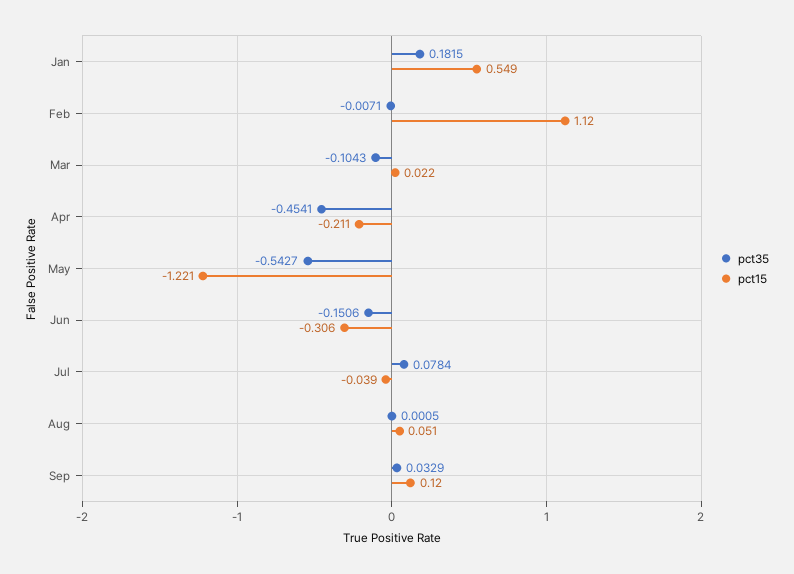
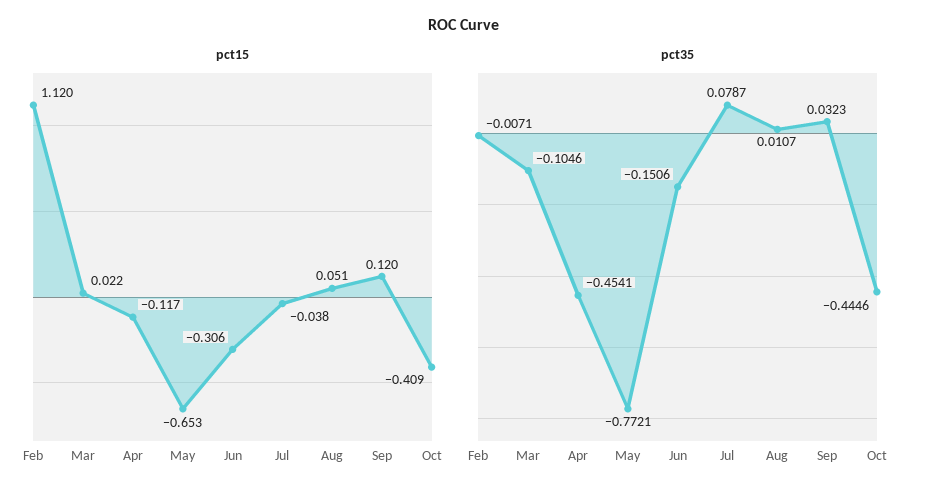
pct35, Jan: 0.1815 -> none
pct15, Jan: 0.549 -> none
pct35, Mar: -0.1043 -> -0.1046
pct15, Apr: -0.211 -> -0.117
pct35, May: -0.5427 -> -0.7721
pct15, May: -1.221 -> -0.653
pct35, Jul: 0.0784 -> 0.0787
pct15, Jul: -0.039 -> -0.038
pct35, Aug: 0.0005 -> 0.0107
pct35, Sep: 0.0329 -> 0.0323
pct15, Oct: none -> -0.409
pct35, Oct: none -> -0.4446

